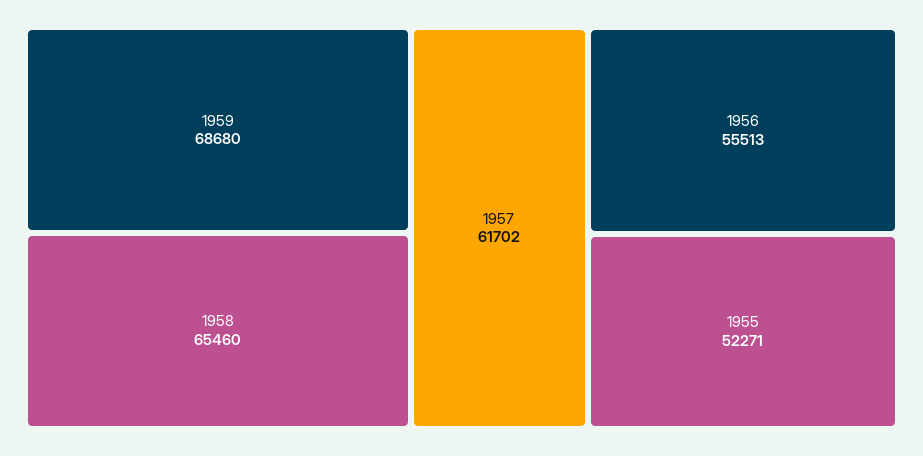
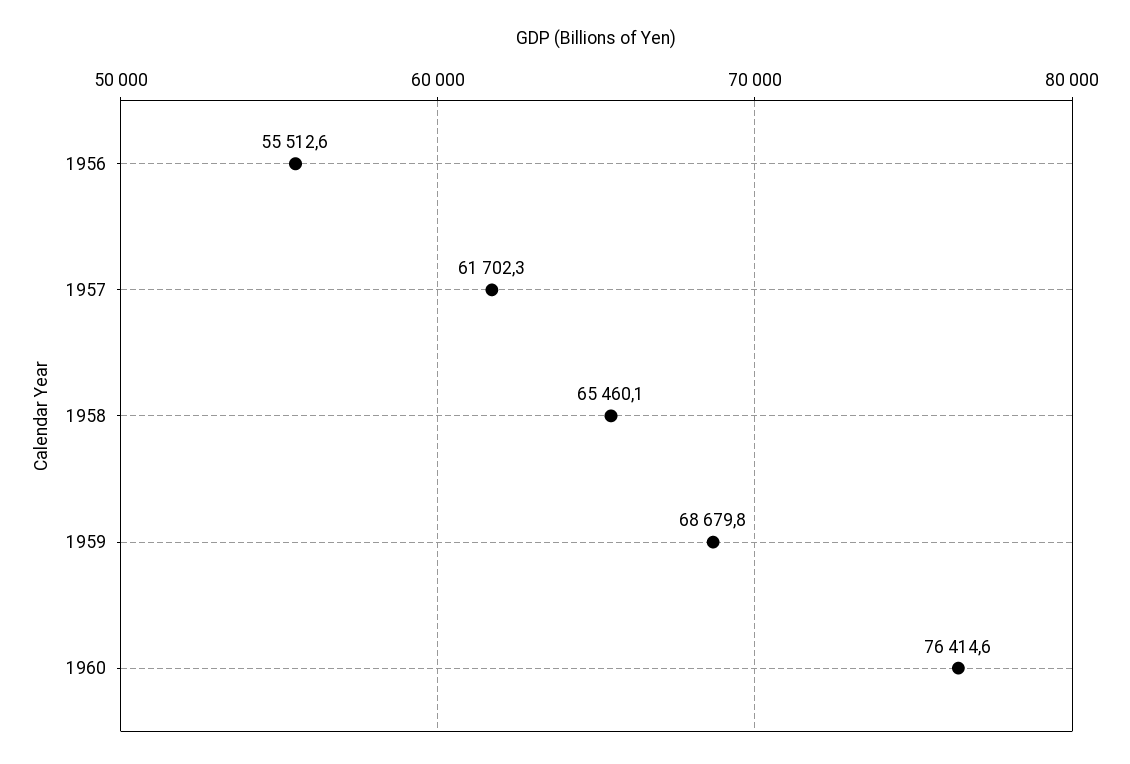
1955: 52271 -> none
1960: none -> 76414.6

